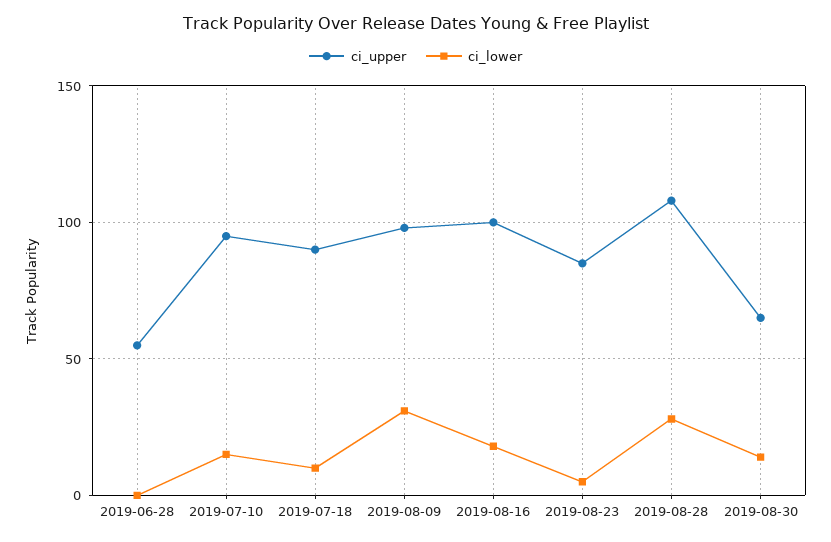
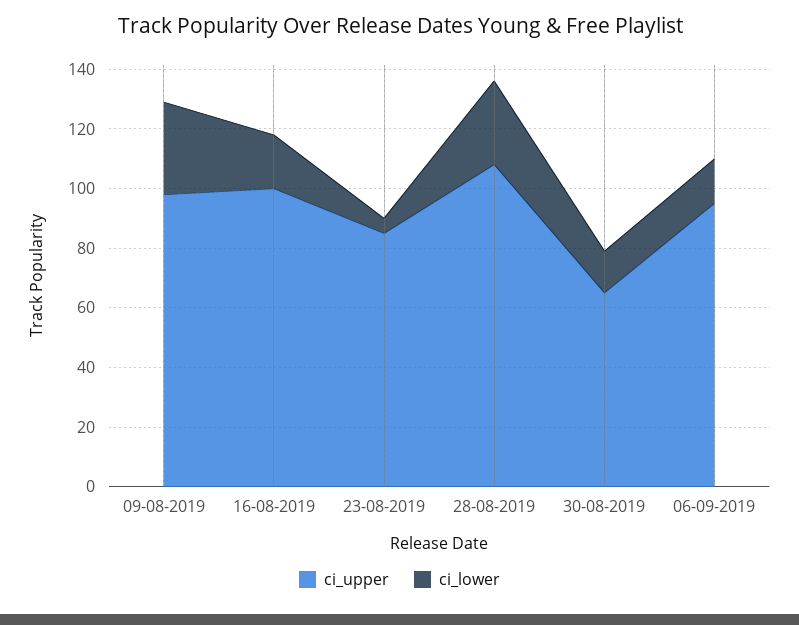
ci_upper, 2019-06-28: 55 -> none
ci_lower, 2019-06-28: 0 -> none
ci_upper, 2019-07-10: 95 -> none
ci_lower, 2019-07-10: 15 -> none
ci_upper, 2019-07-18: 90 -> none
ci_lower, 2019-07-18: 10 -> none
ci_upper, 06-09-2019: none -> 95
ci_lower, 06-09-2019: none -> 15

